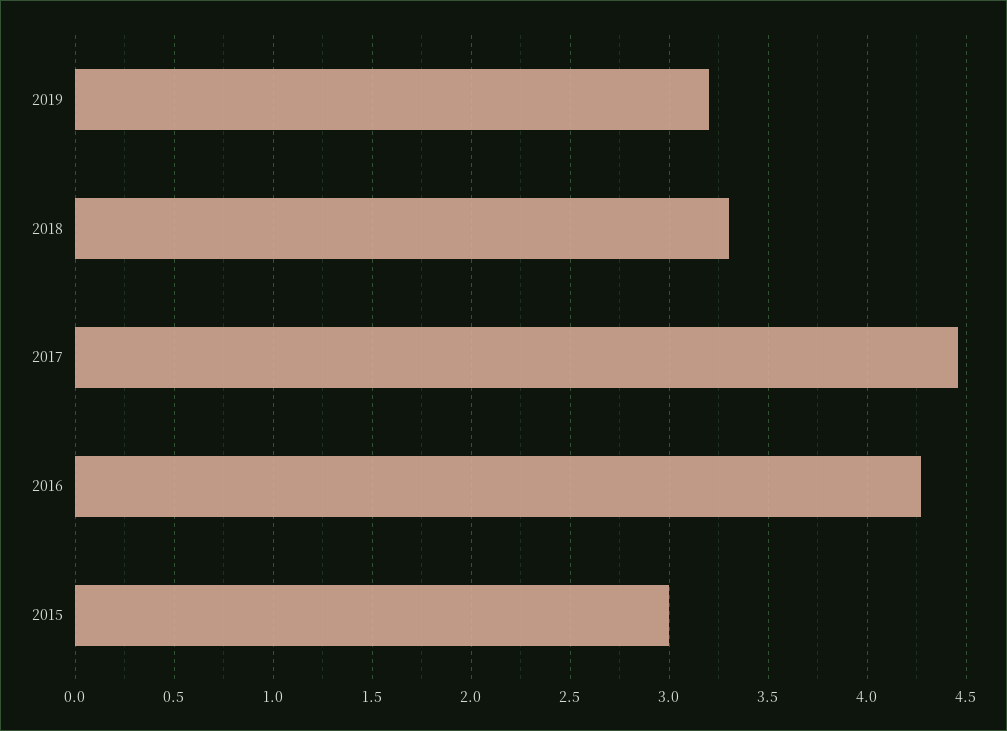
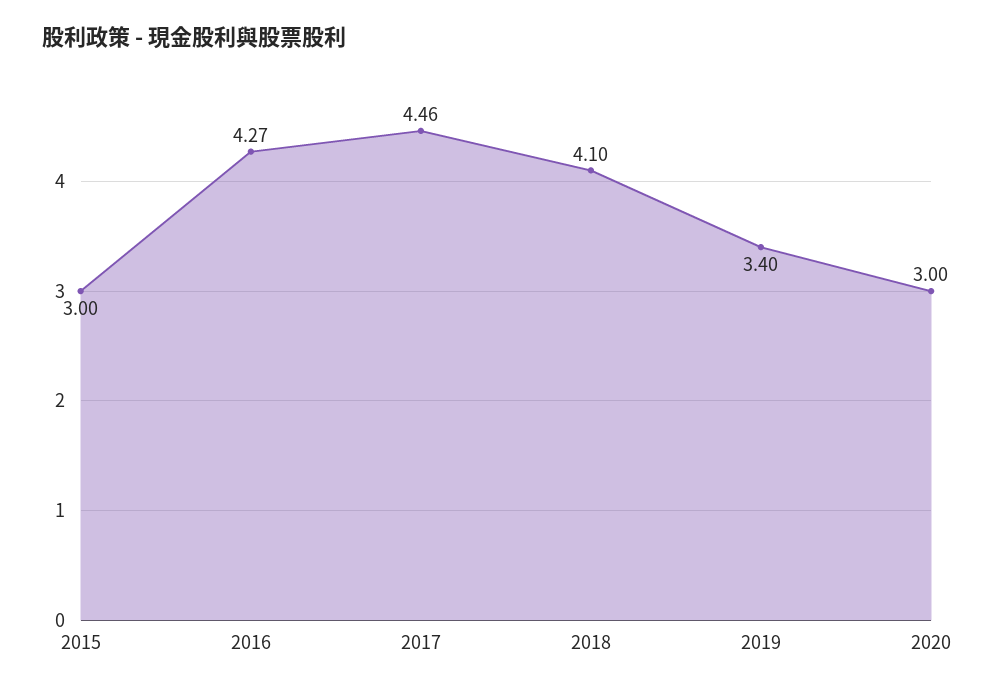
2019: 3.2 -> 3.4
2018: 3.3 -> 4.1
2020: none -> 3

